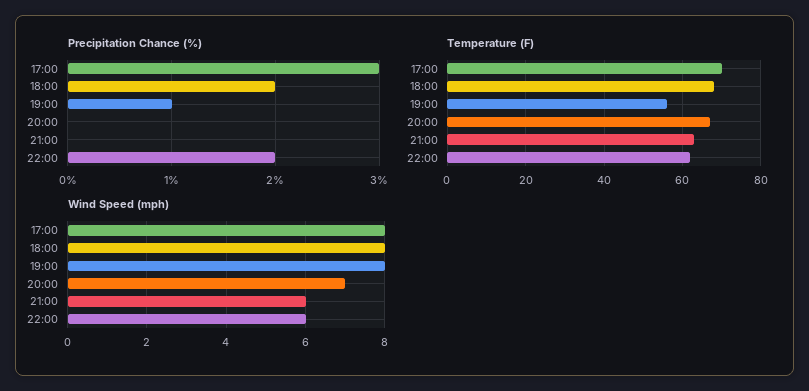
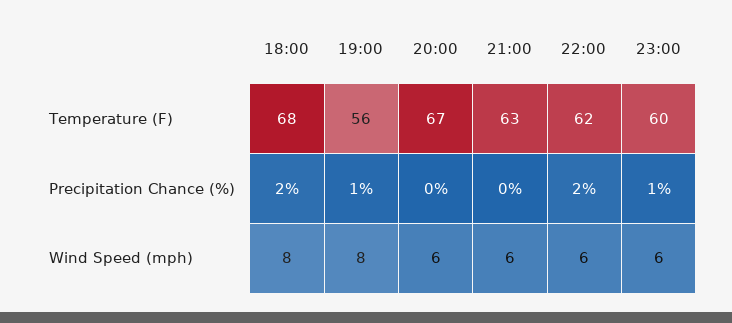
Precipitation Chance (%), 17:00: 3 -> none
Temperature (F), 17:00: 70 -> none
Wind Speed (mph), 17:00: 8 -> none
Wind Speed (mph), 20:00: 7 -> 6
Temperature (F), 23:00: none -> 60
Precipitation Chance (%), 23:00: none -> 1
Wind Speed (mph), 23:00: none -> 6

